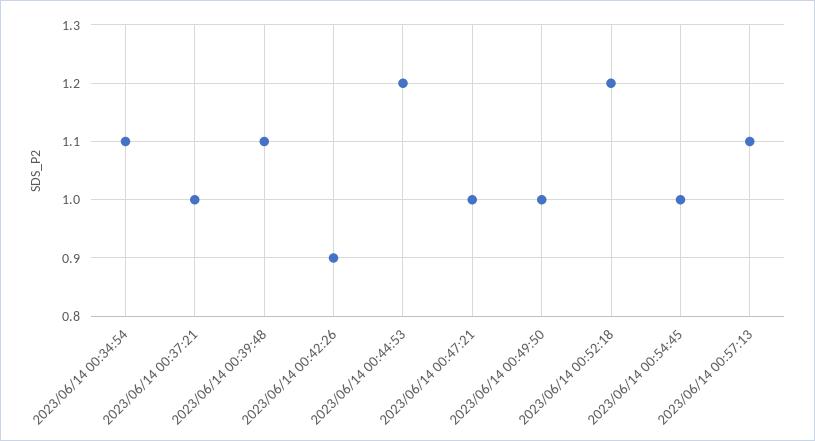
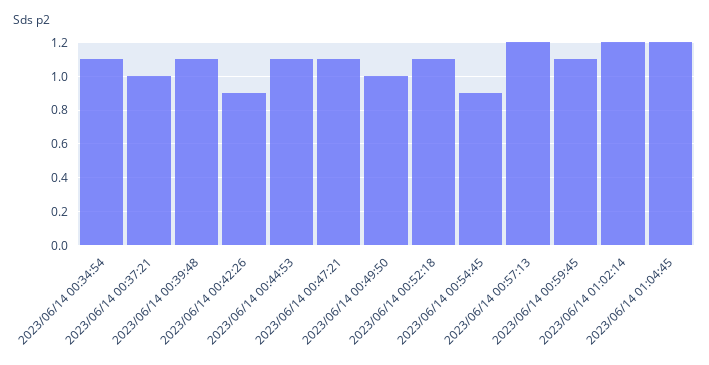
2023/06/14 00:44:53: 1.2 -> 1.1
2023/06/14 00:47:21: 1 -> 1.1
2023/06/14 00:52:18: 1.2 -> 1.1
2023/06/14 00:54:45: 1 -> 0.9
2023/06/14 00:57:13: 1.1 -> 1.2
2023/06/14 00:59:45: none -> 1.1
2023/06/14 01:02:14: none -> 1.2
2023/06/14 01:04:45: none -> 1.2

